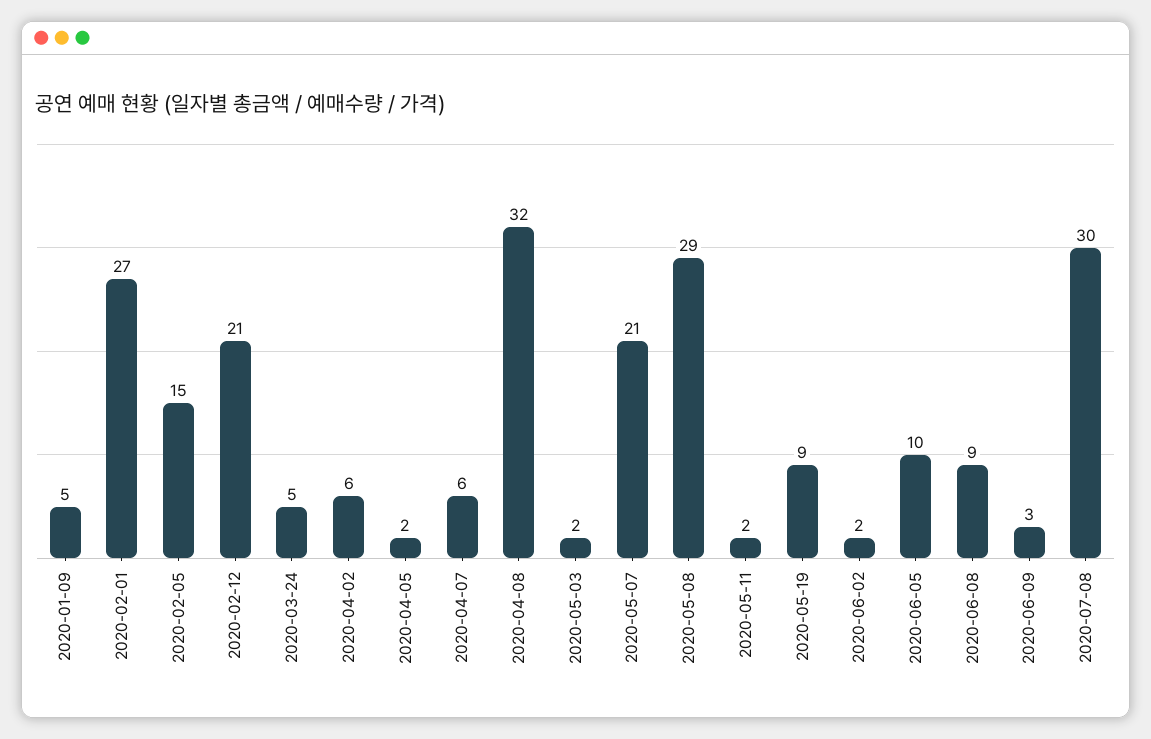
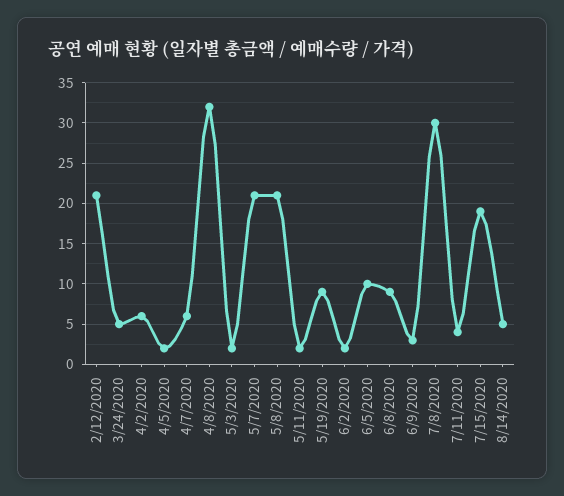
2020-01-09: 5 -> none
2020-02-01: 27 -> none
2020-02-05: 15 -> none
2020-05-08: 29 -> 21
7/11/2020: none -> 4
7/15/2020: none -> 19
8/14/2020: none -> 5

